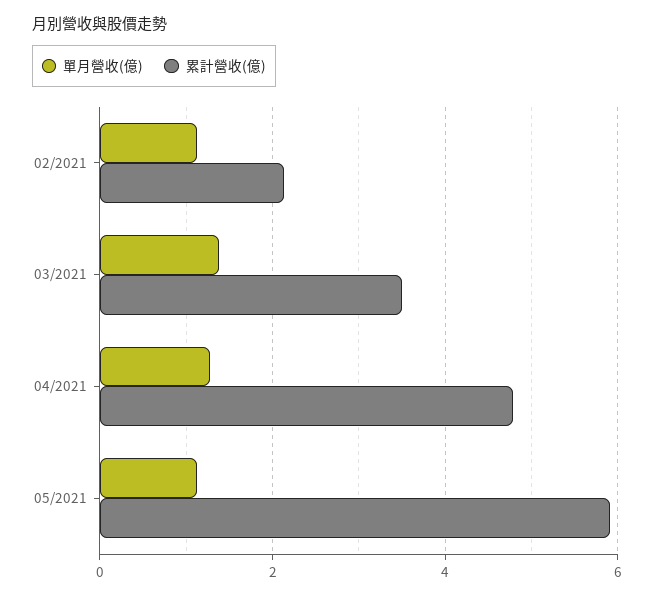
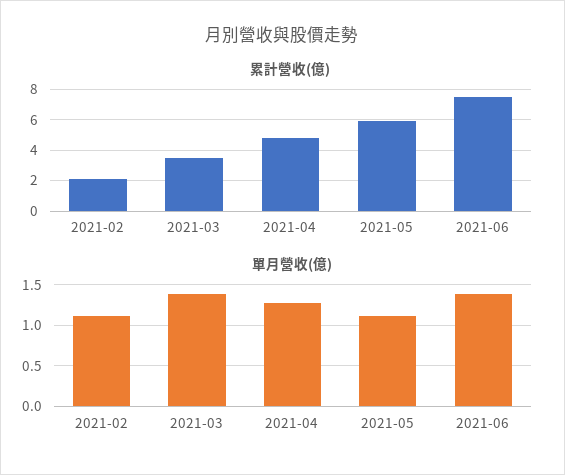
累計營收(億), 2021-06: none -> 7.5
單月營收(億), 2021-06: none -> 1.4

